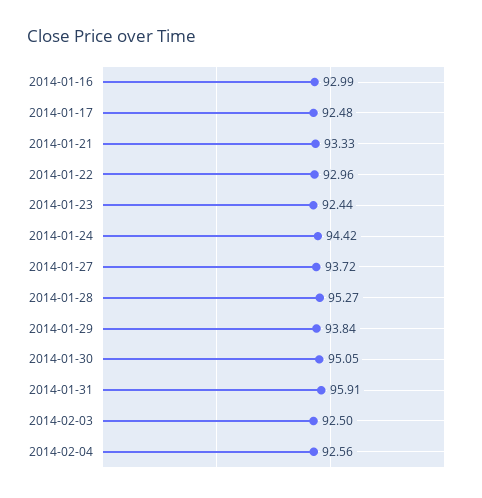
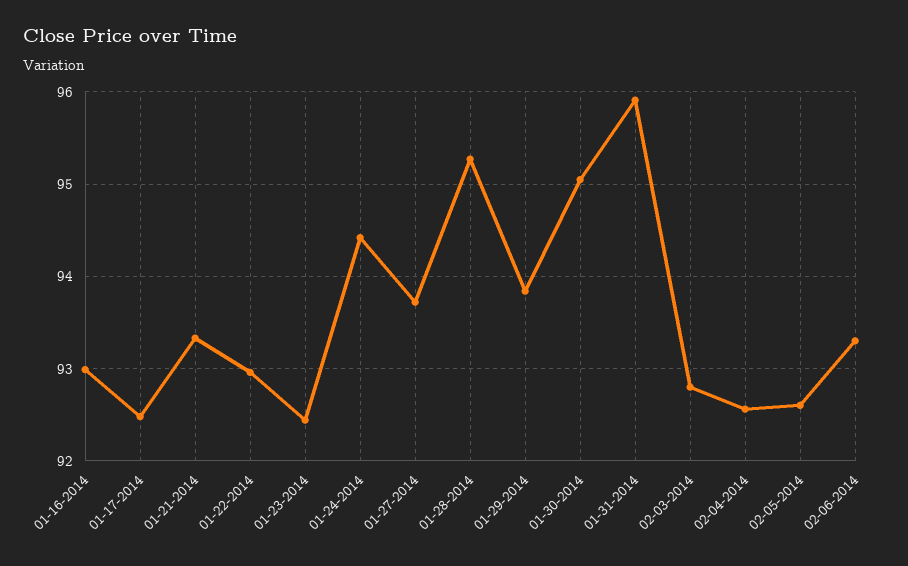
2014-02-03: 92.5 -> 92.8
02-05-2014: none -> 92.6
02-06-2014: none -> 93.3

